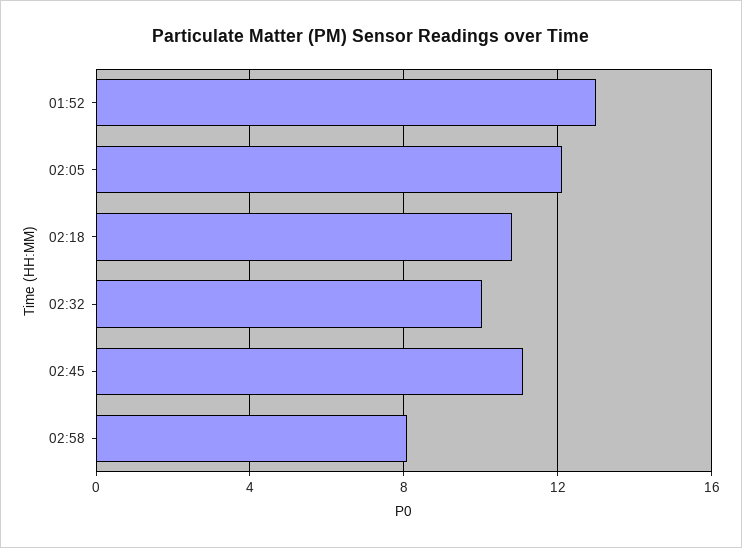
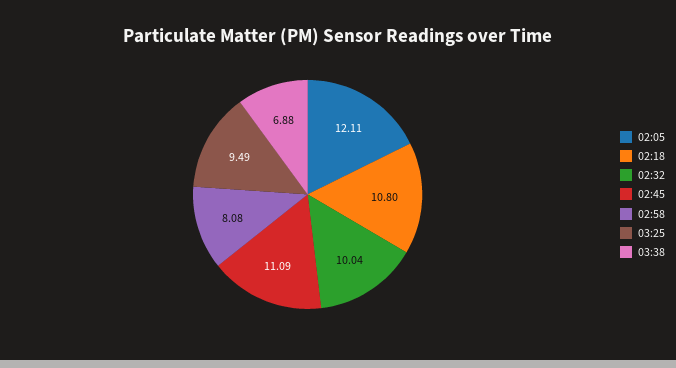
01:52: 13 -> none
03:25: none -> 9.49
03:38: none -> 6.88

